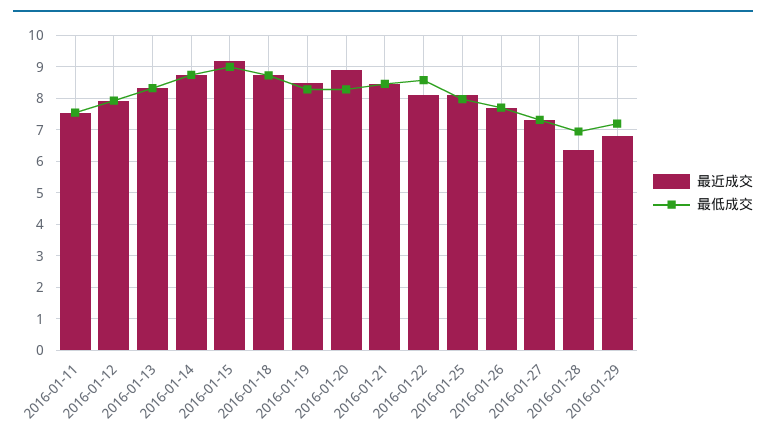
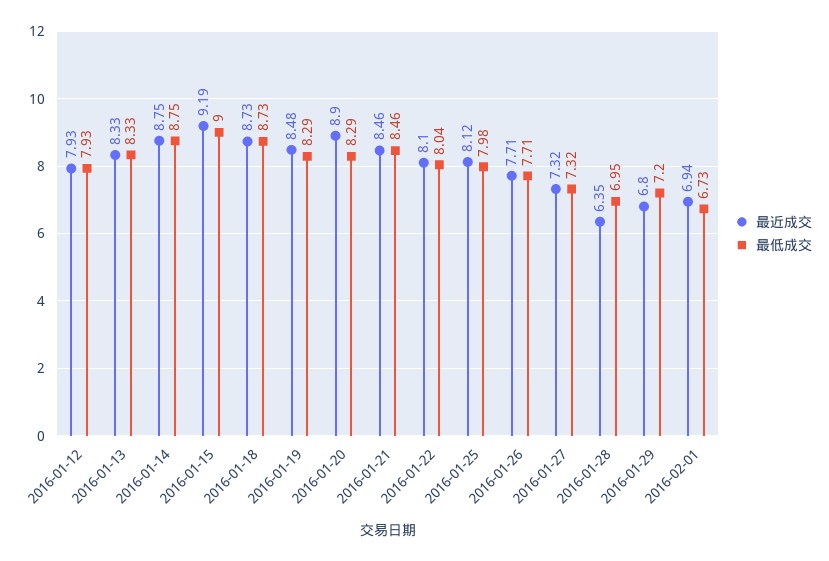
最近成交, 2016-01-11: 7.6 -> none
最低成交, 2016-01-11: 7.6 -> none
最低成交, 2016-01-22: 8.6 -> 8.04
最近成交, 2016-02-01: none -> 6.94
最低成交, 2016-02-01: none -> 6.73

